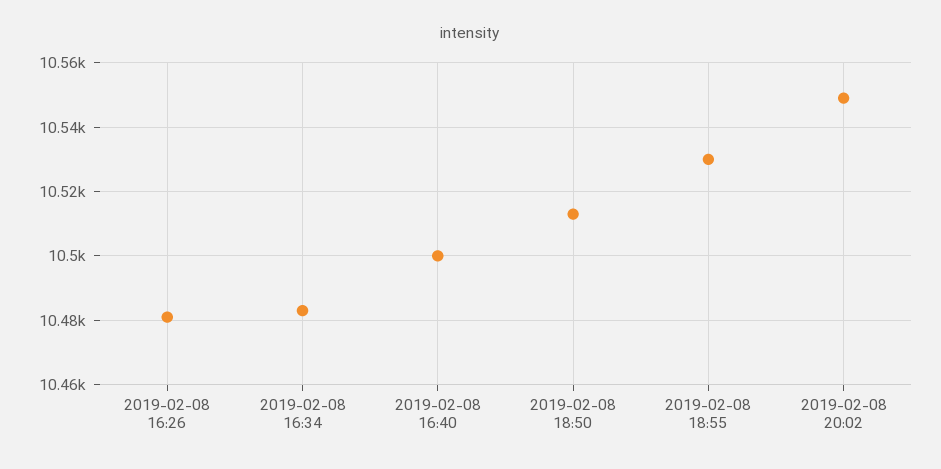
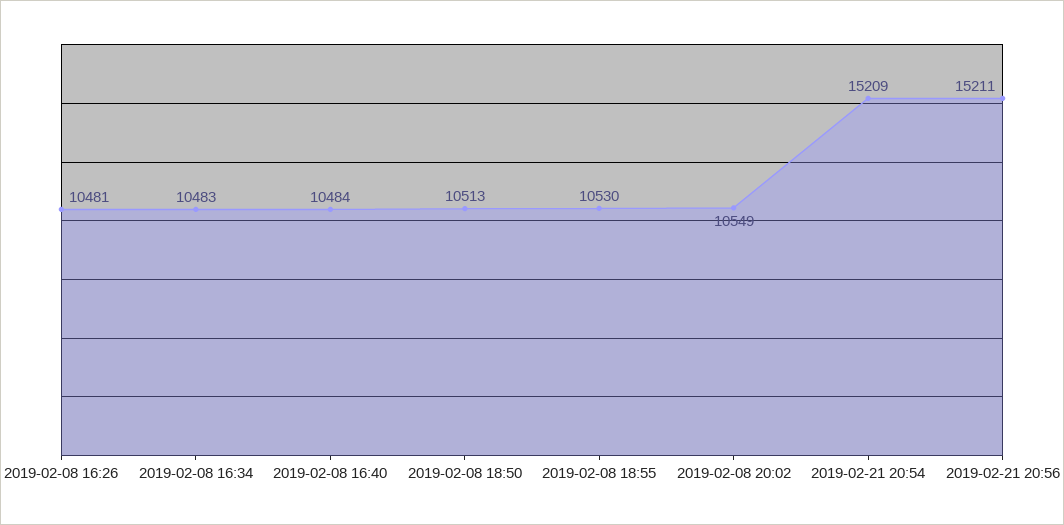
2019-02-08 16:40: 10500 -> 10484
2019-02-21 20:54: none -> 15209
2019-02-21 20:56: none -> 15211

